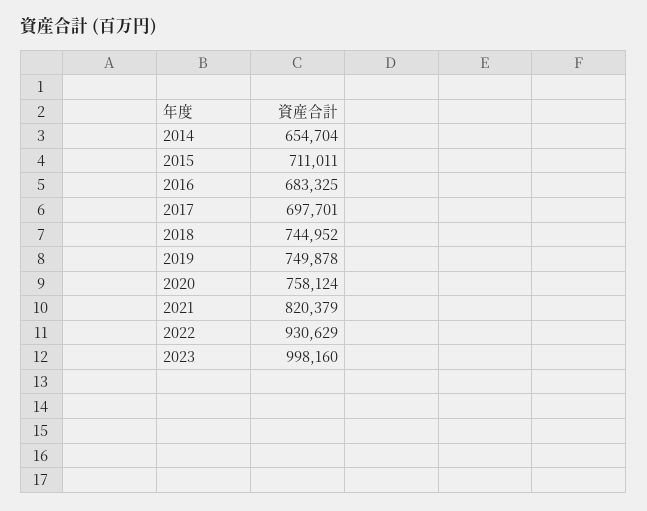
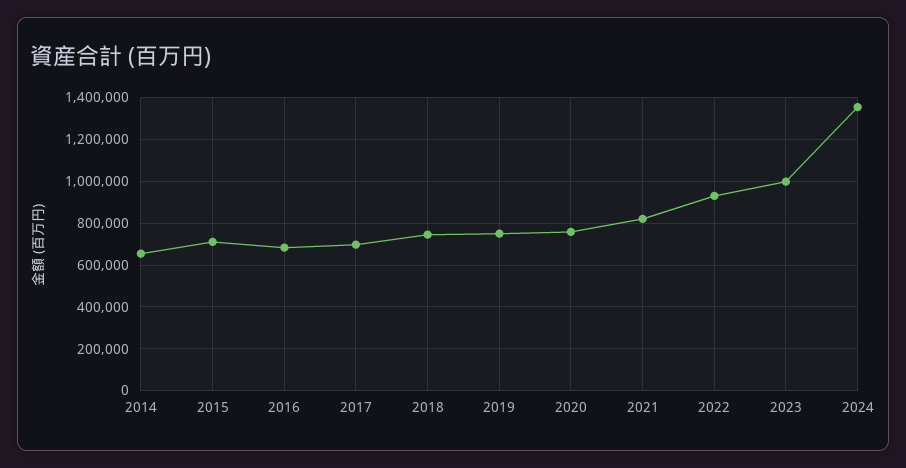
2024: none -> 1350000

